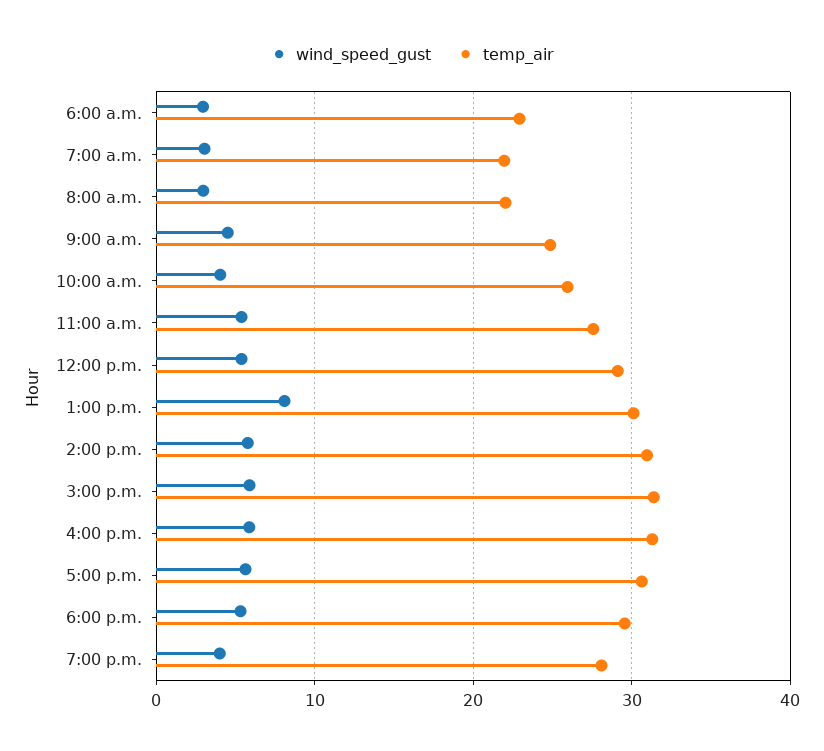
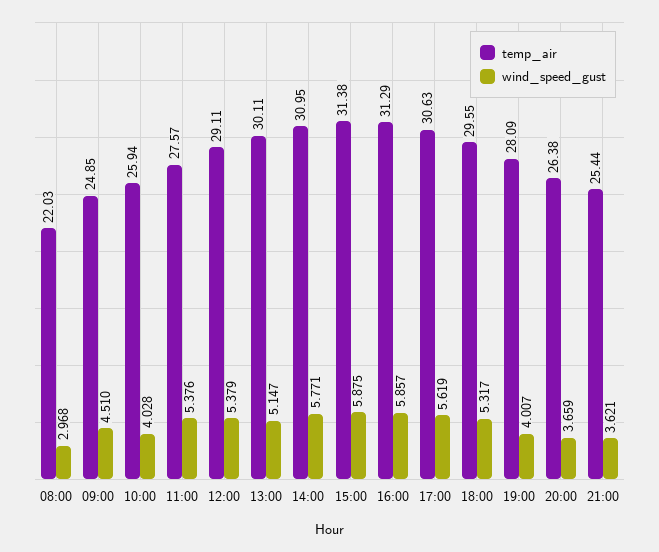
wind_speed_gust, 6:00 a.m.: 3 -> none
temp_air, 6:00 a.m.: 23 -> none
wind_speed_gust, 7:00 a.m.: 3 -> none
temp_air, 7:00 a.m.: 22 -> none
wind_speed_gust, 1:00 p.m.: 8 -> 5.147
temp_air, 20:00: none -> 26.38
wind_speed_gust, 20:00: none -> 3.659
temp_air, 21:00: none -> 25.44
wind_speed_gust, 21:00: none -> 3.621

